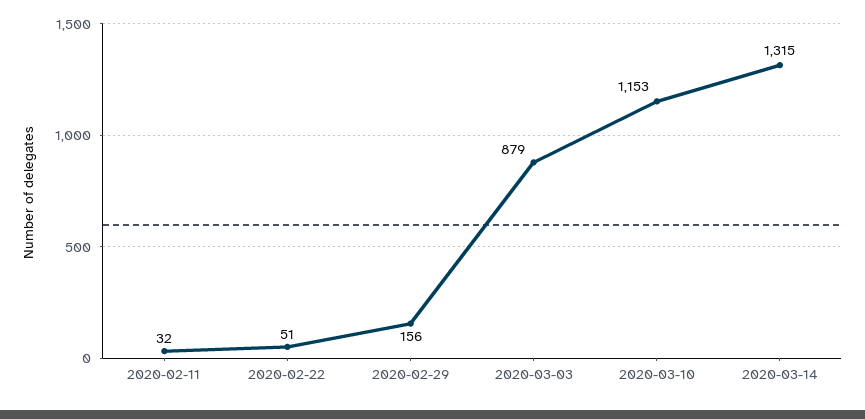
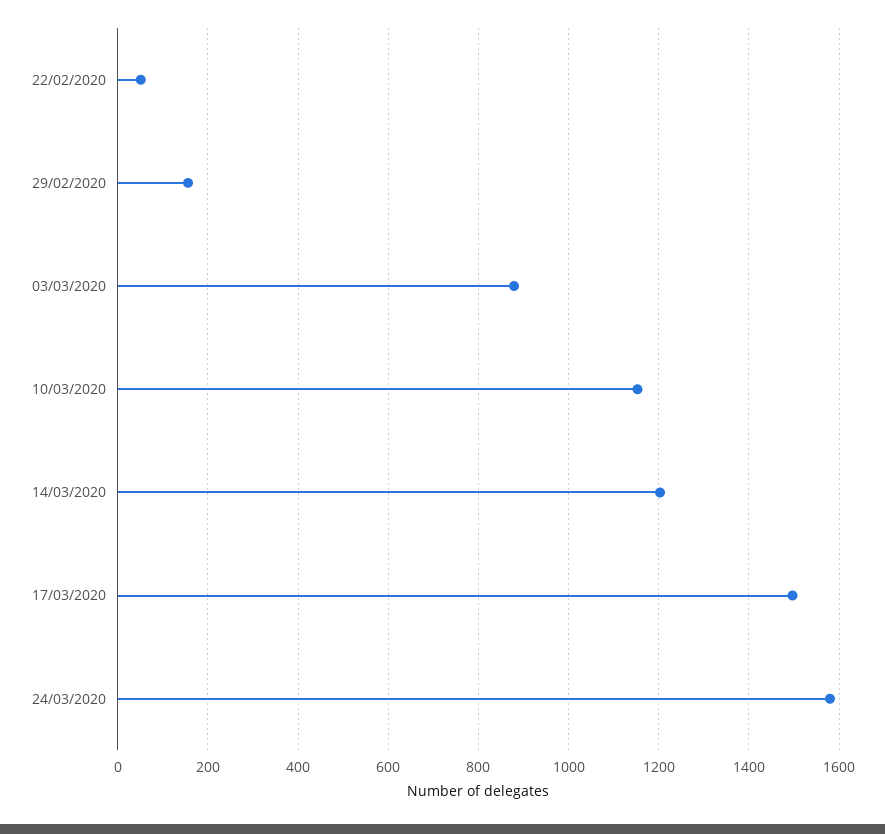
2020-02-11: 32 -> none
2020-03-14: 1315 -> 1200
17/03/2020: none -> 1500
24/03/2020: none -> 1580

